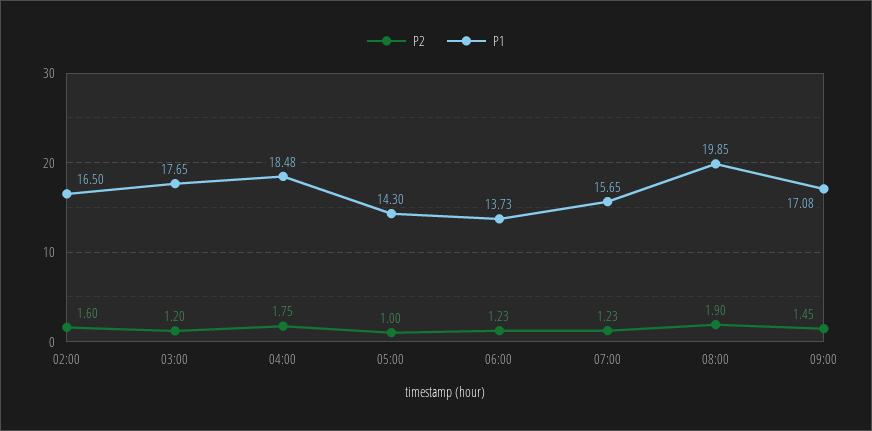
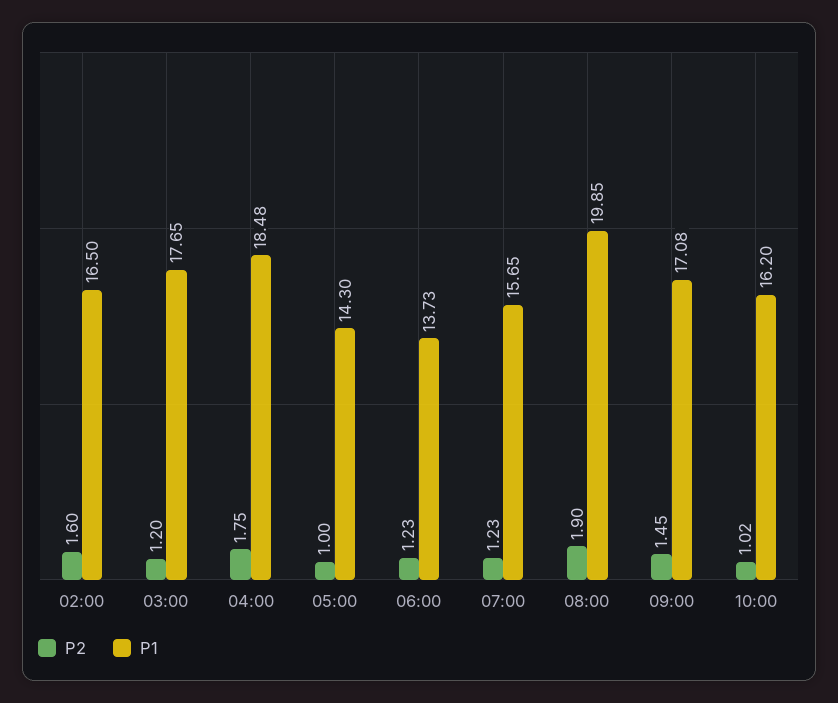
P2, 10:00: none -> 1.02
P1, 10:00: none -> 16.2

